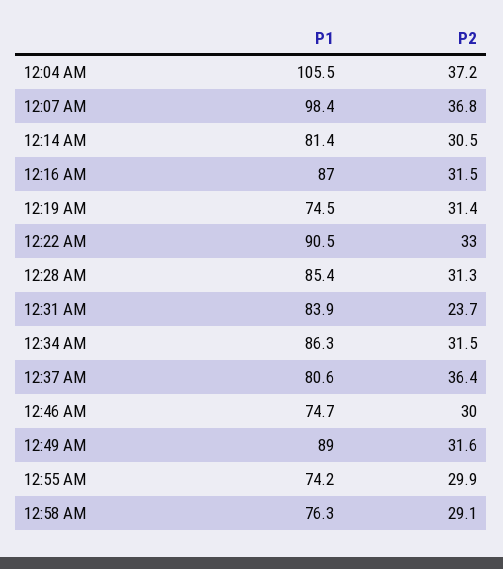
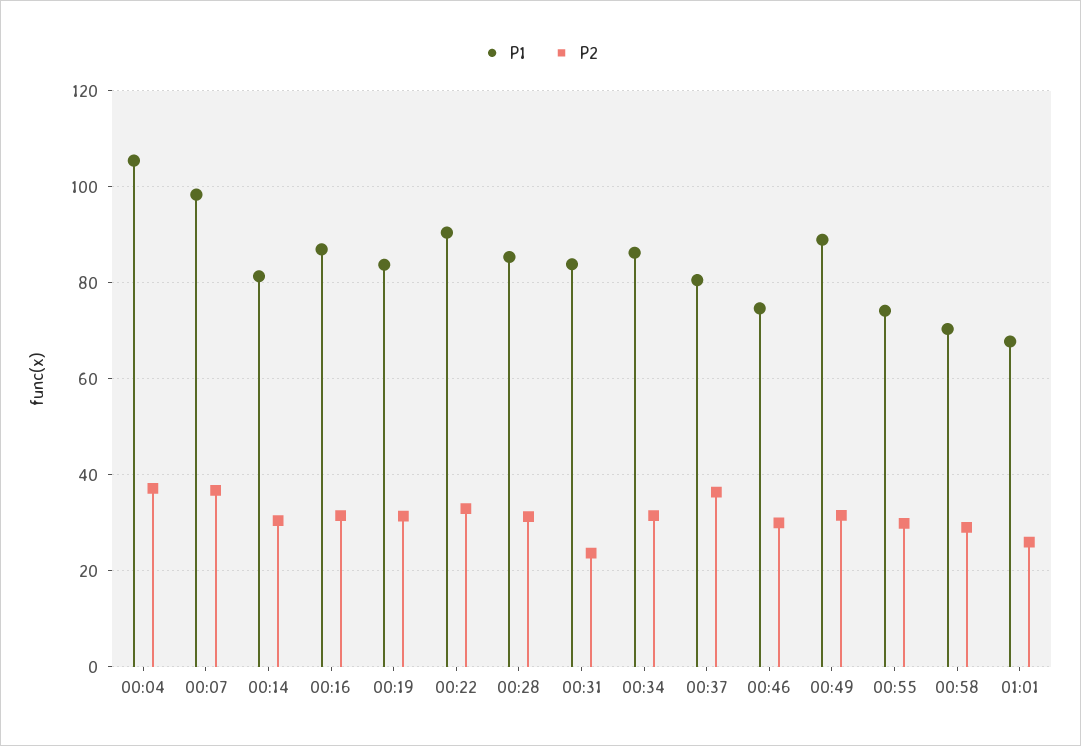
P1, 12:19 AM: 74.5 -> 84
P1, 12:58 AM: 76.3 -> 70
P1, 01:01: none -> 68
P2, 01:01: none -> 26

